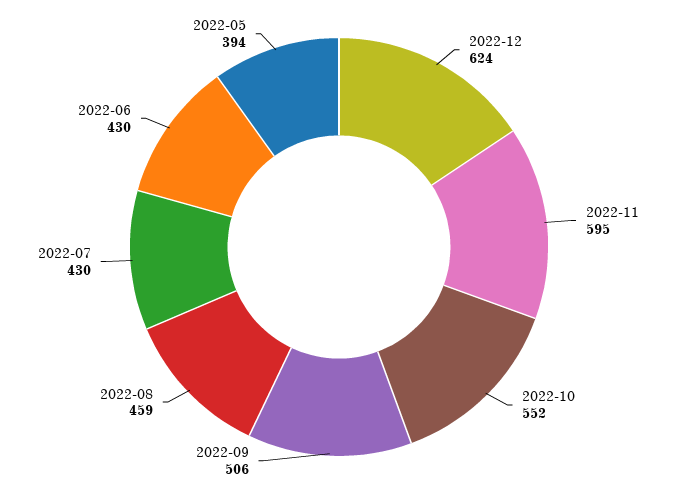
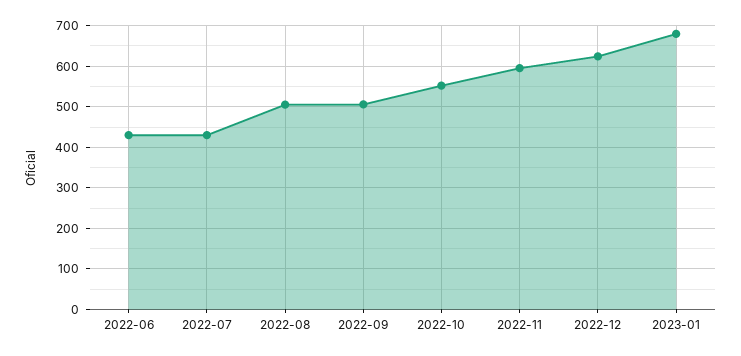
2022-08: 459 -> 500
2022-05: 394 -> none
2023-01: none -> 680

